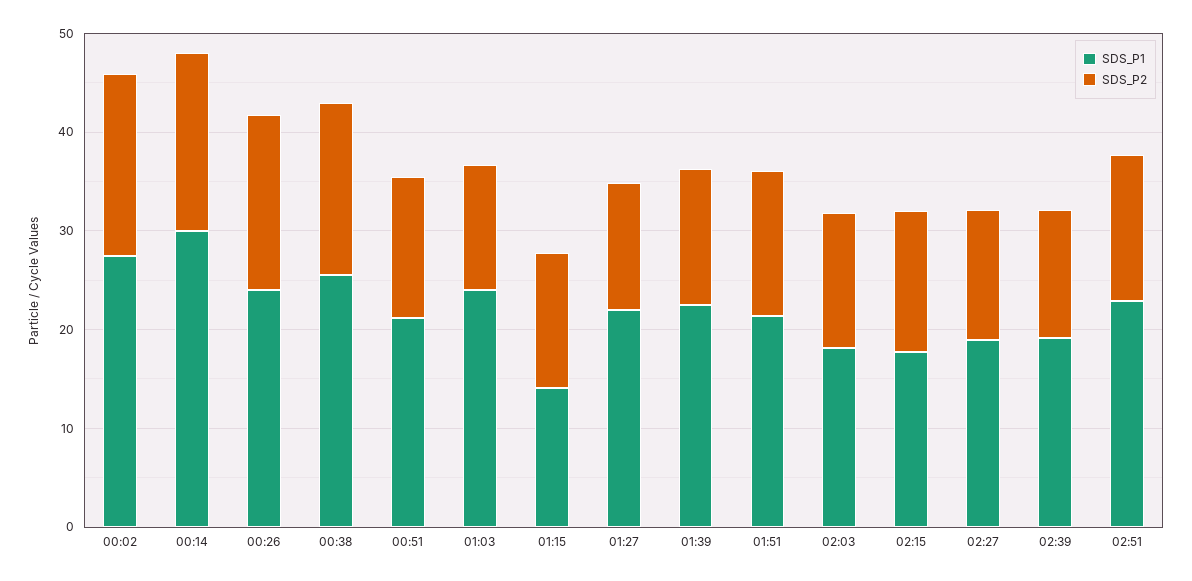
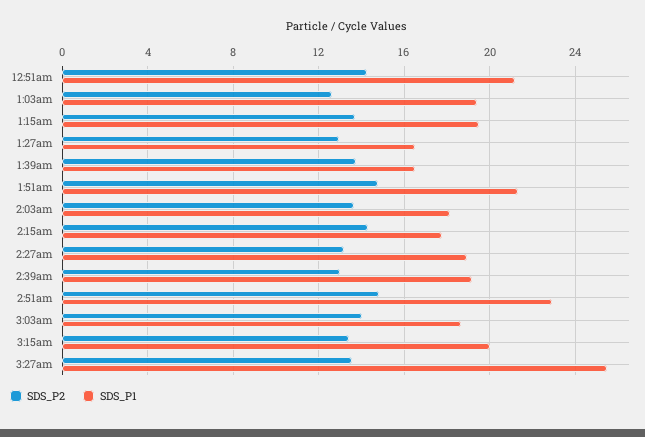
SDS_P1, 00:02: 28 -> none
SDS_P2, 00:02: 18 -> none
SDS_P1, 00:14: 30 -> none
SDS_P2, 00:14: 18 -> none
SDS_P1, 00:26: 24 -> none
SDS_P2, 00:26: 18 -> none
SDS_P1, 00:38: 26 -> none
SDS_P2, 00:38: 18 -> none
SDS_P1, 01:03: 24 -> 19.5
SDS_P1, 01:15: 14 -> 19.5
SDS_P1, 01:27: 22 -> 16.5
SDS_P1, 01:39: 22 -> 16.5
SDS_P2, 3:03am: none -> 14
SDS_P1, 3:03am: none -> 18.5
SDS_P2, 3:15am: none -> 13.5
SDS_P1, 3:15am: none -> 20
SDS_P2, 3:27am: none -> 13.5
SDS_P1, 3:27am: none -> 25.5

